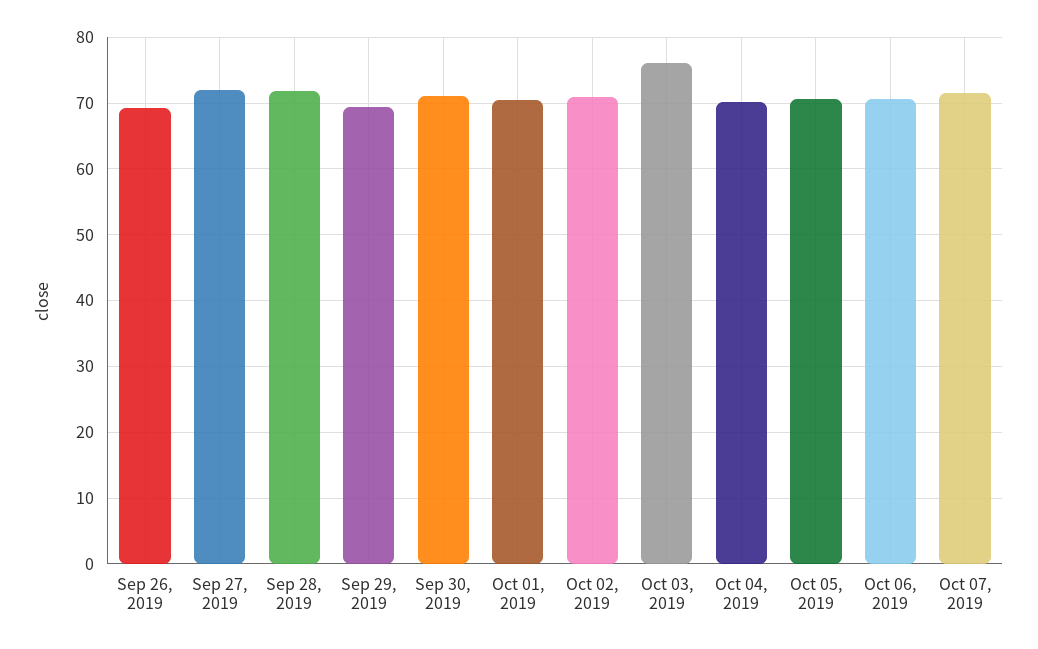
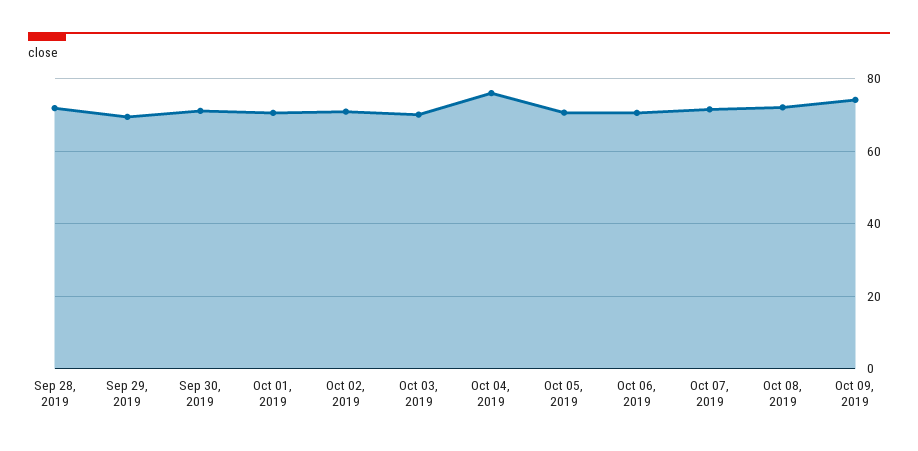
Sep 26, 2019: 69 -> none
Sep 27, 2019: 72 -> none
Oct 03, 2019: 76 -> 70
Oct 04, 2019: 70 -> 76
Oct 08, 2019: none -> 72
Oct 09, 2019: none -> 74

